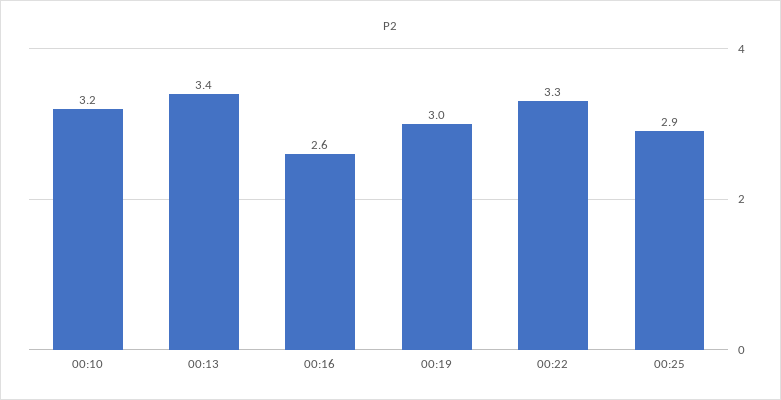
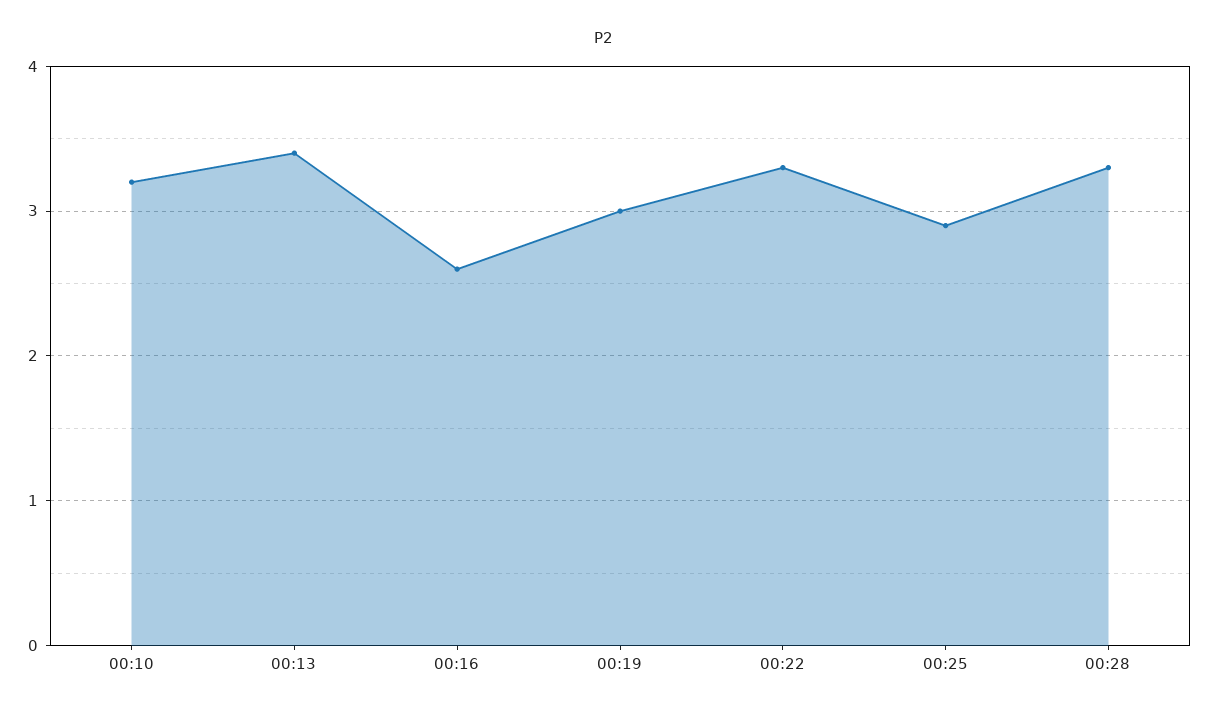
00:28: none -> 3.3

